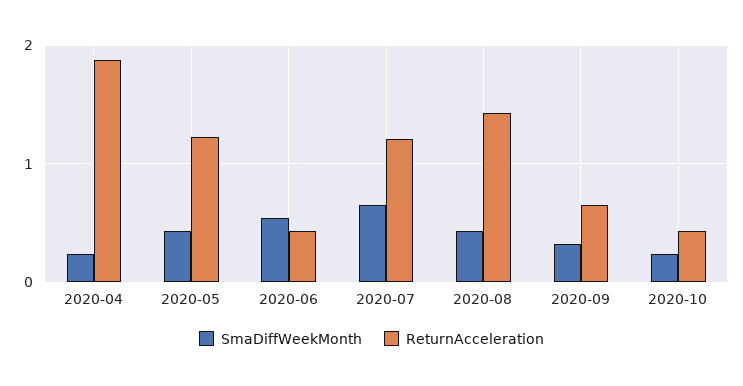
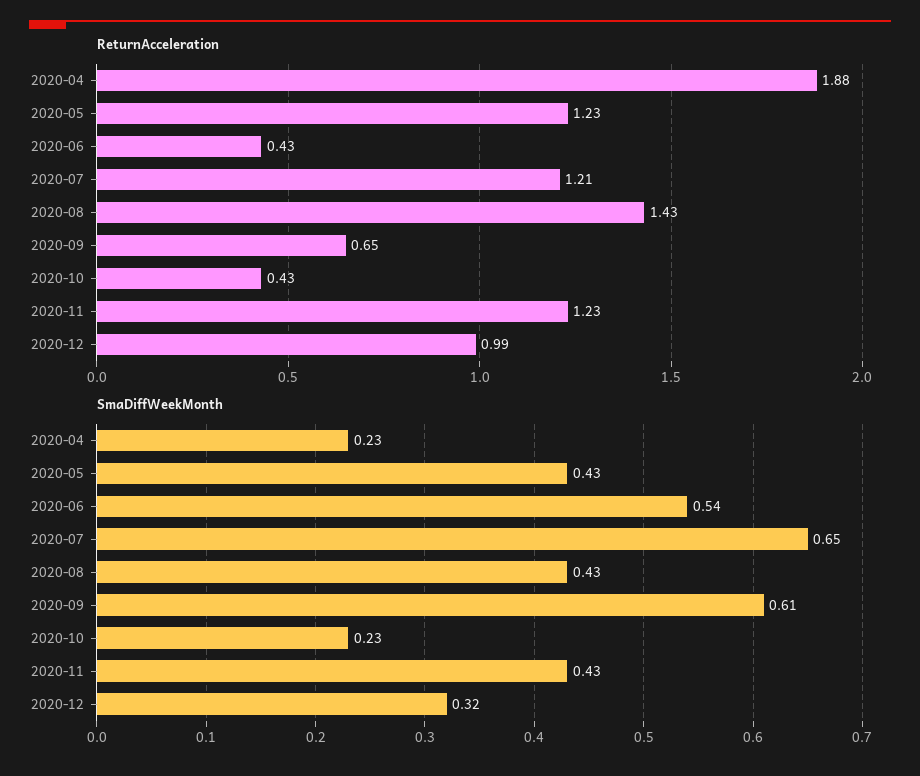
SmaDiffWeekMonth, 2020-09: 0.3 -> 0.61
ReturnAcceleration, 2020-11: none -> 1.23
ReturnAcceleration, 2020-12: none -> 0.99
SmaDiffWeekMonth, 2020-11: none -> 0.43
SmaDiffWeekMonth, 2020-12: none -> 0.32

